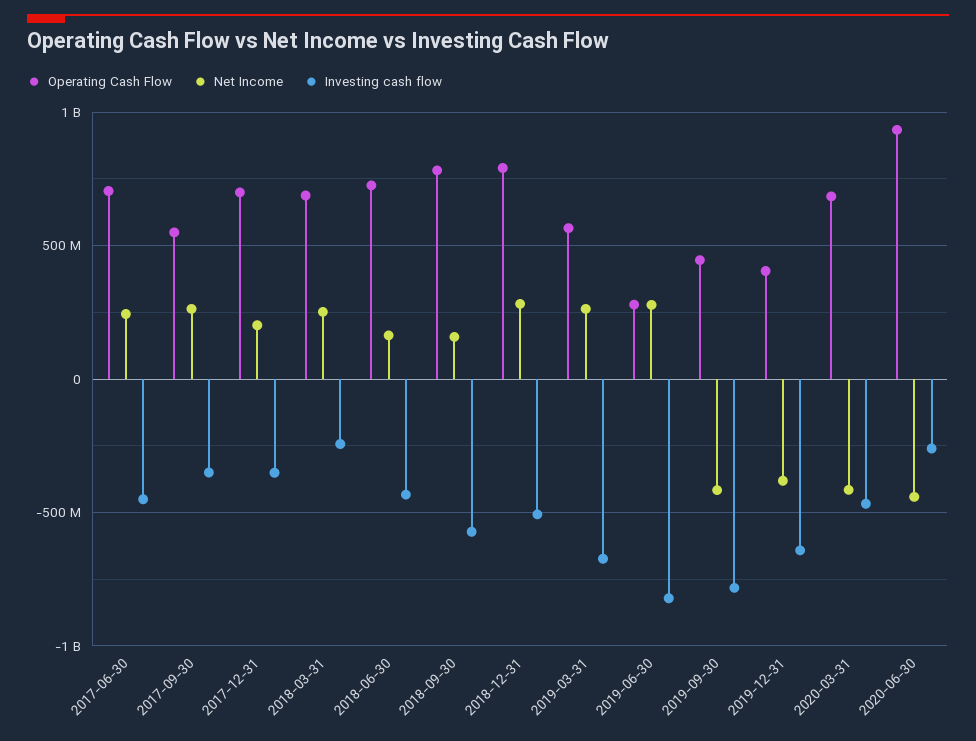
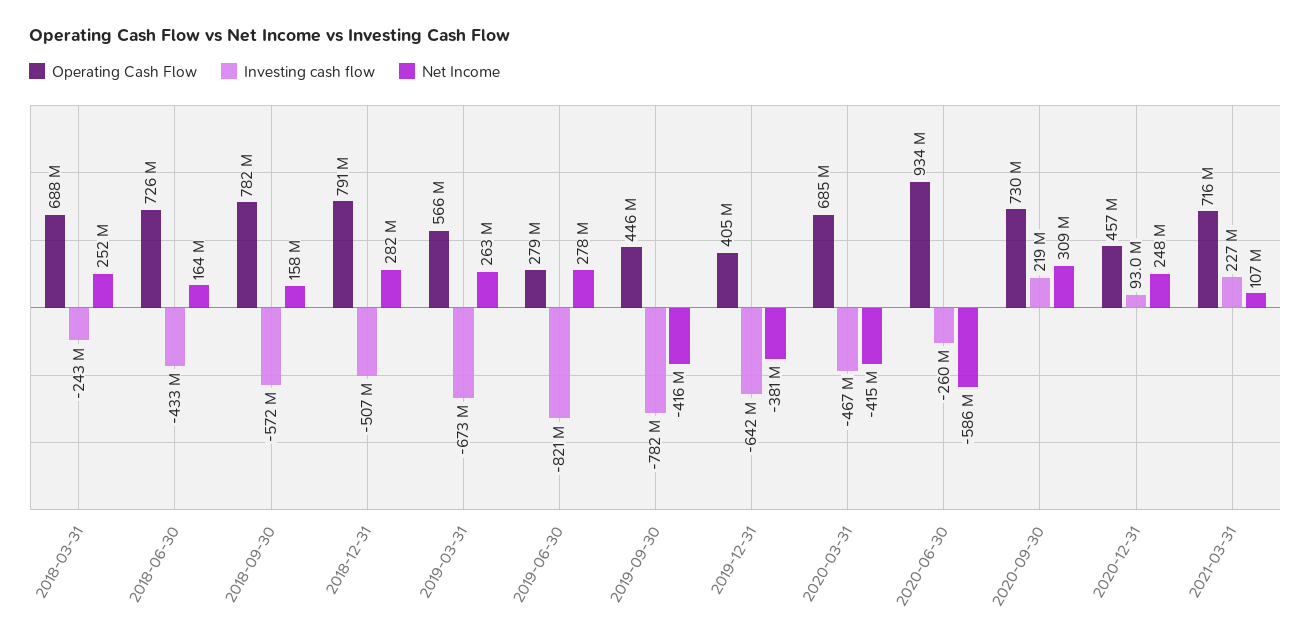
Operating Cash Flow, 2017-06-30: 700000000 -> none
Net Income, 2017-06-30: 250000000 -> none
Investing cash flow, 2017-06-30: -450000000 -> none
Operating Cash Flow, 2017-09-30: 550000000 -> none
Net Income, 2017-09-30: 250000000 -> none
Investing cash flow, 2017-09-30: -350000000 -> none
Operating Cash Flow, 2017-12-31: 700000000 -> none
Net Income, 2017-12-31: 200000000 -> none
Investing cash flow, 2017-12-31: -350000000 -> none
Net Income, 2020-06-30: -450000000 -> -586000000
Operating Cash Flow, 2020-09-30: none -> 730000000
Investing cash flow, 2020-09-30: none -> 219000000
Net Income, 2020-09-30: none -> 309000000
Operating Cash Flow, 2020-12-31: none -> 457000000
Investing cash flow, 2020-12-31: none -> 93000000
Net Income, 2020-12-31: none -> 248000000
Operating Cash Flow, 2021-03-31: none -> 716000000
Investing cash flow, 2021-03-31: none -> 227000000
Net Income, 2021-03-31: none -> 107000000

